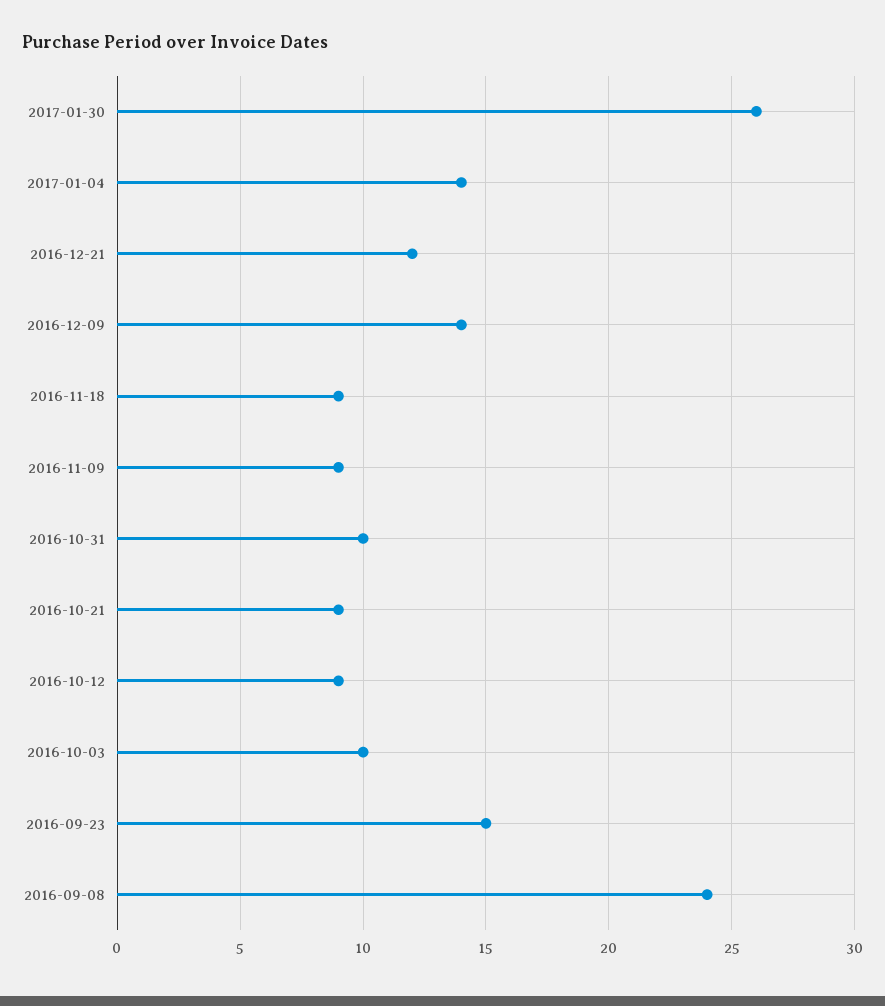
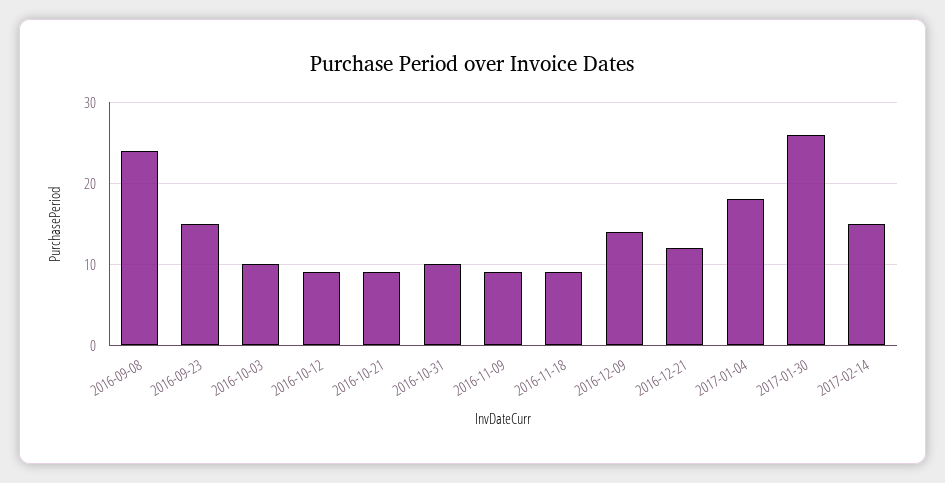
2017-01-04: 14 -> 18
2017-02-14: none -> 15

